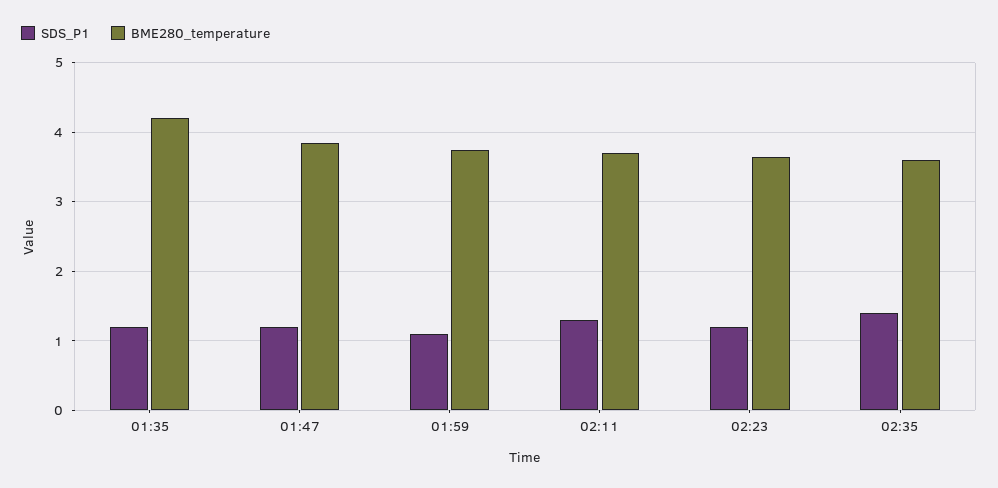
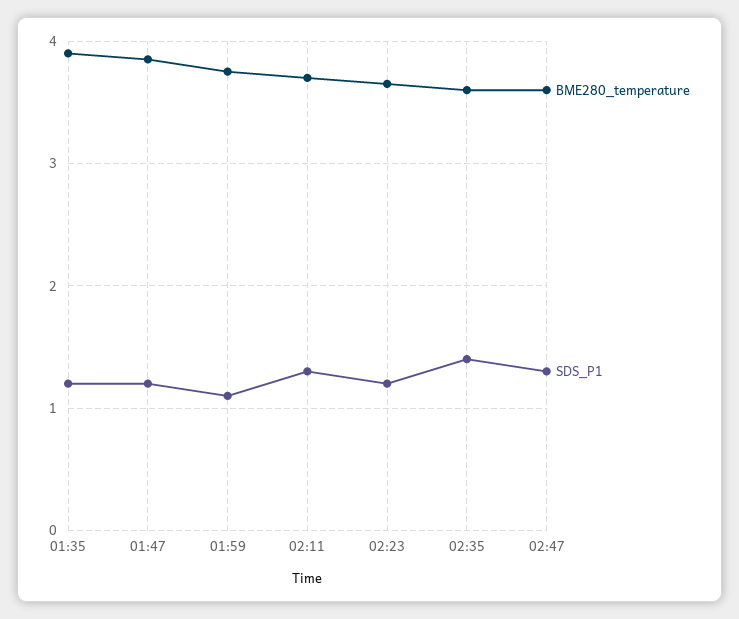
BME280_temperature, 01:35: 4.2 -> 3.9
BME280_temperature, 02:47: none -> 3.6
SDS_P1, 02:47: none -> 1.3

